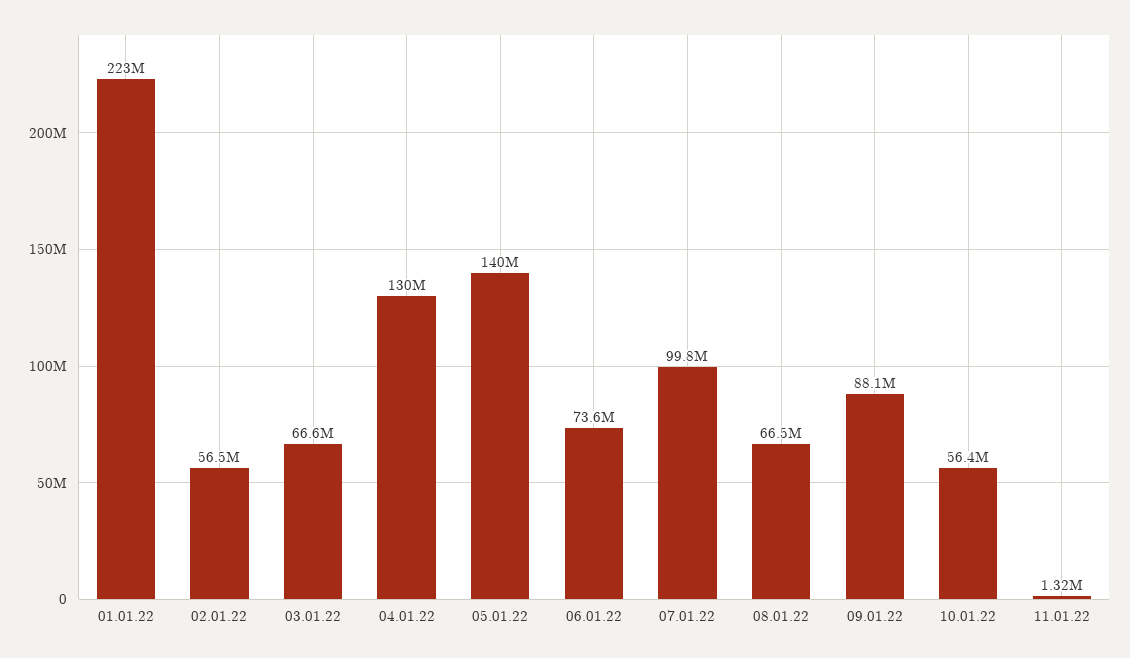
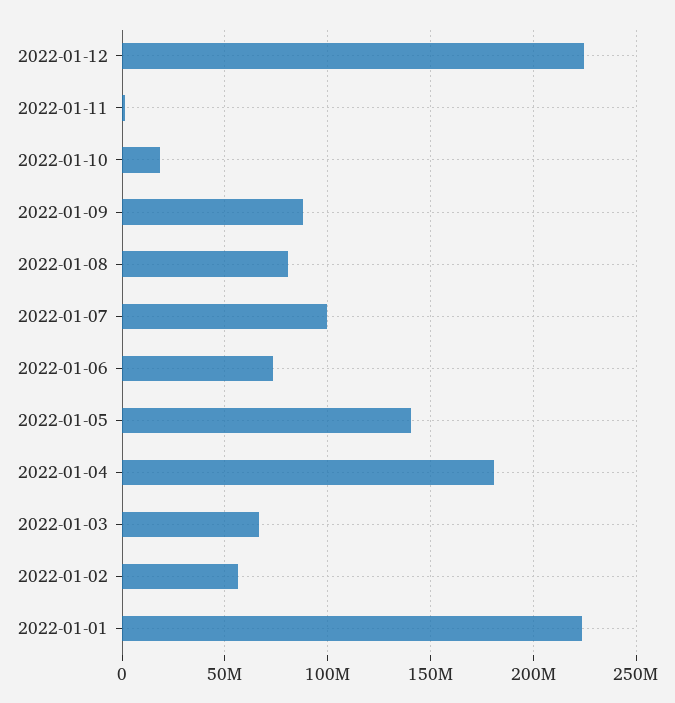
04.01.22: 130000000 -> 180000000
08.01.22: 66500000 -> 80000000
10.01.22: 56400000 -> 20000000
2022-01-12: none -> 225000000

